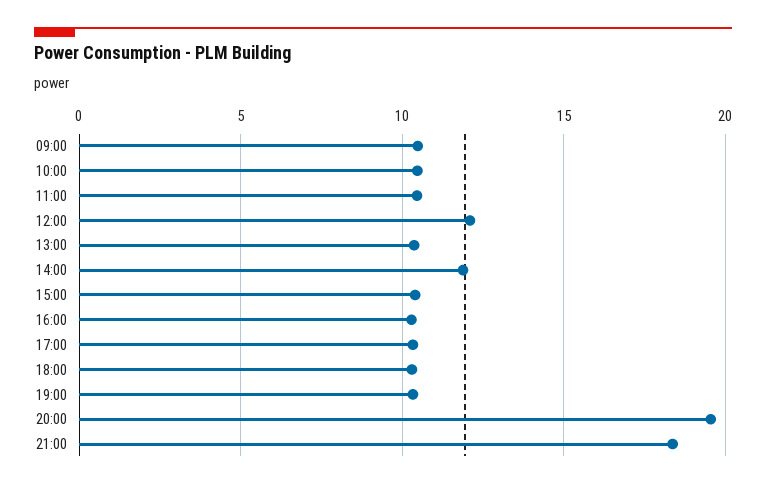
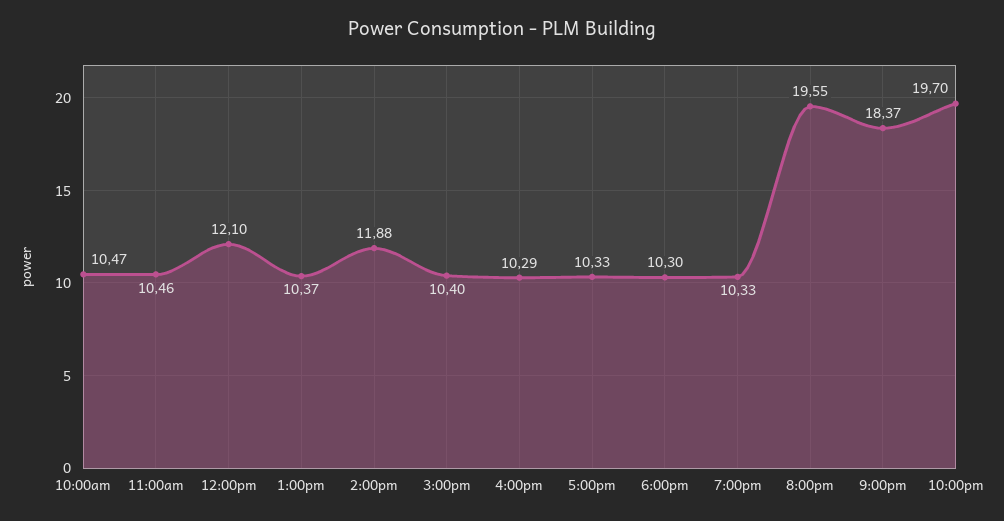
09:00: 10.5 -> none
10:00pm: none -> 19.7

